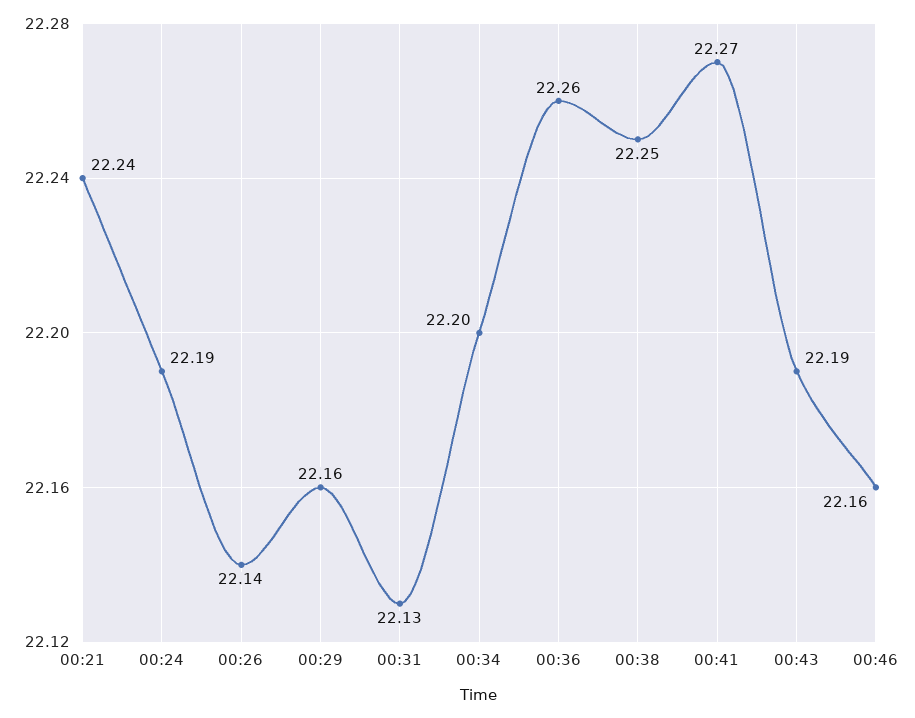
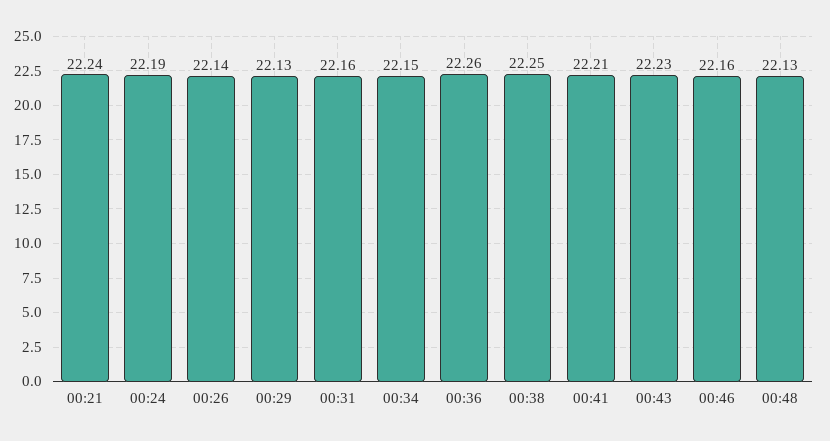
00:29: 22.16 -> 22.13
00:31: 22.13 -> 22.16
00:34: 22.2 -> 22.15
00:41: 22.27 -> 22.21
00:43: 22.19 -> 22.23
00:48: none -> 22.13

